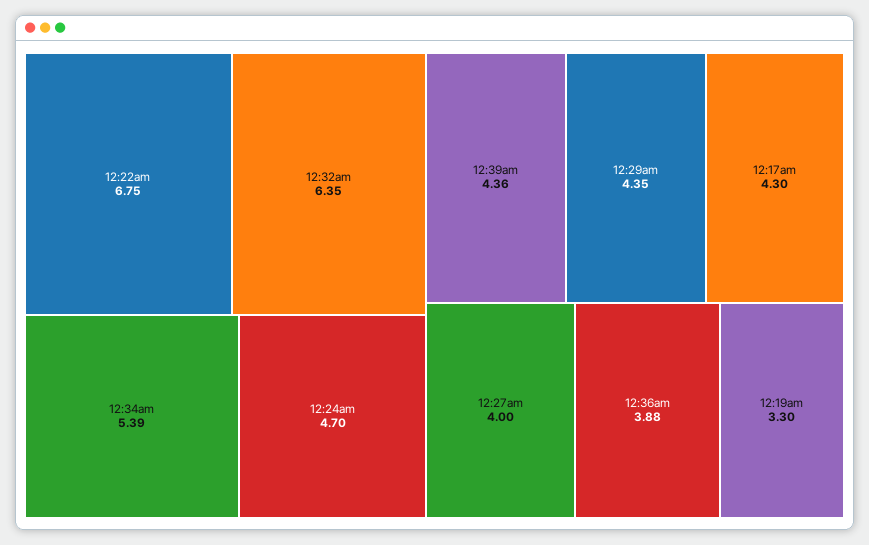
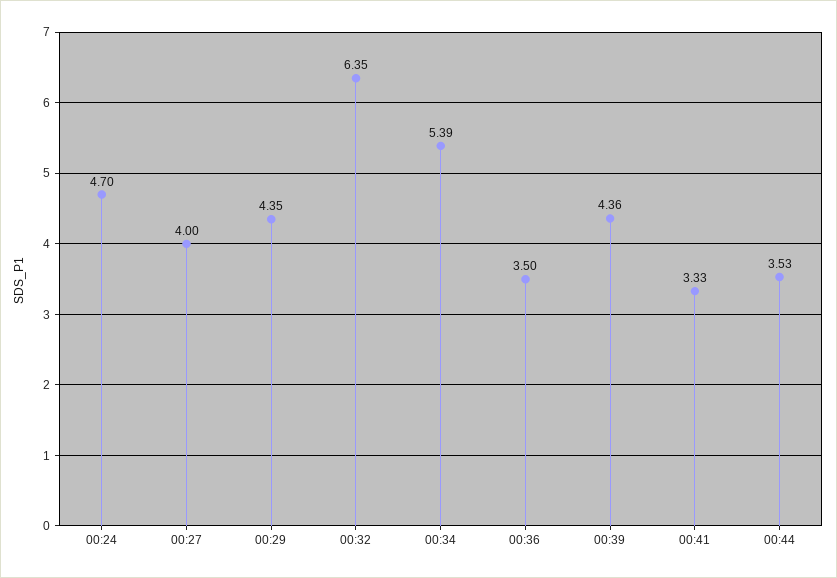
12:22am: 6.75 -> none
12:17am: 4.3 -> none
12:36am: 3.88 -> 3.5
12:19am: 3.3 -> none
00:41: none -> 3.33
00:44: none -> 3.53

